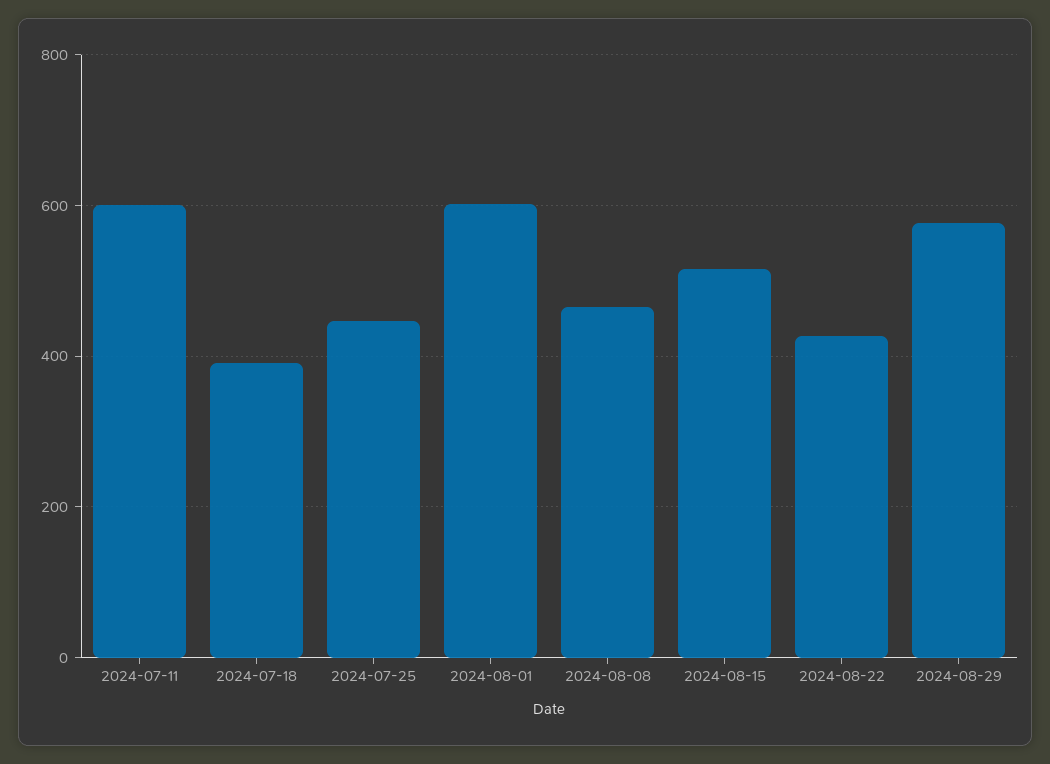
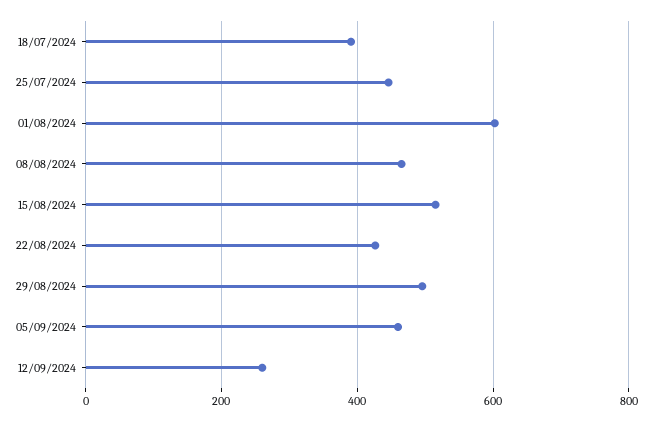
2024-07-11: 600 -> none
2024-08-29: 580 -> 500
05/09/2024: none -> 460
12/09/2024: none -> 260

